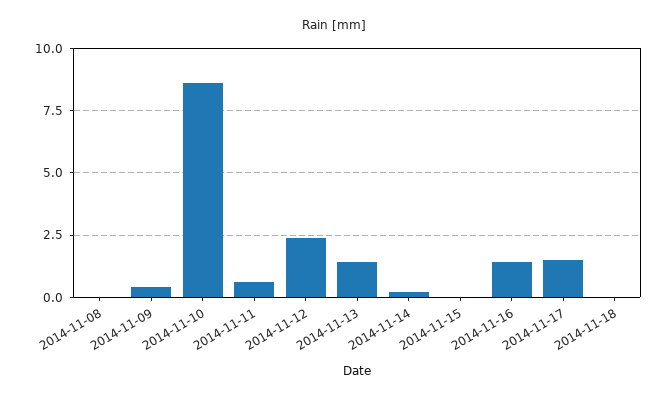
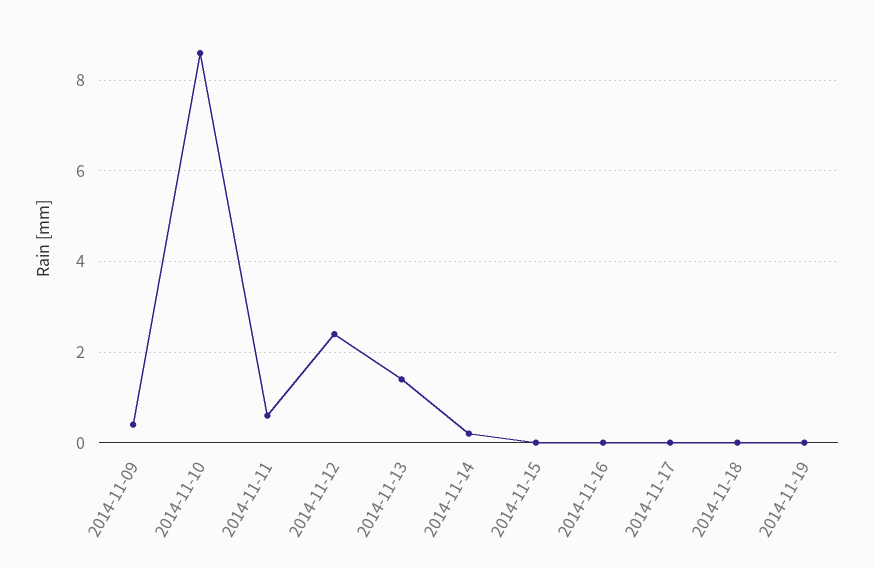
2014-11-08: 0 -> none
2014-11-16: 1.5 -> 0
2014-11-17: 1.5 -> 0
2014-11-19: none -> 0

